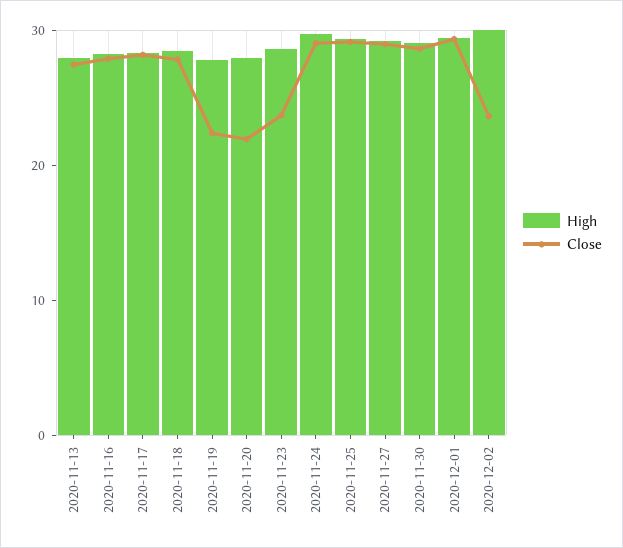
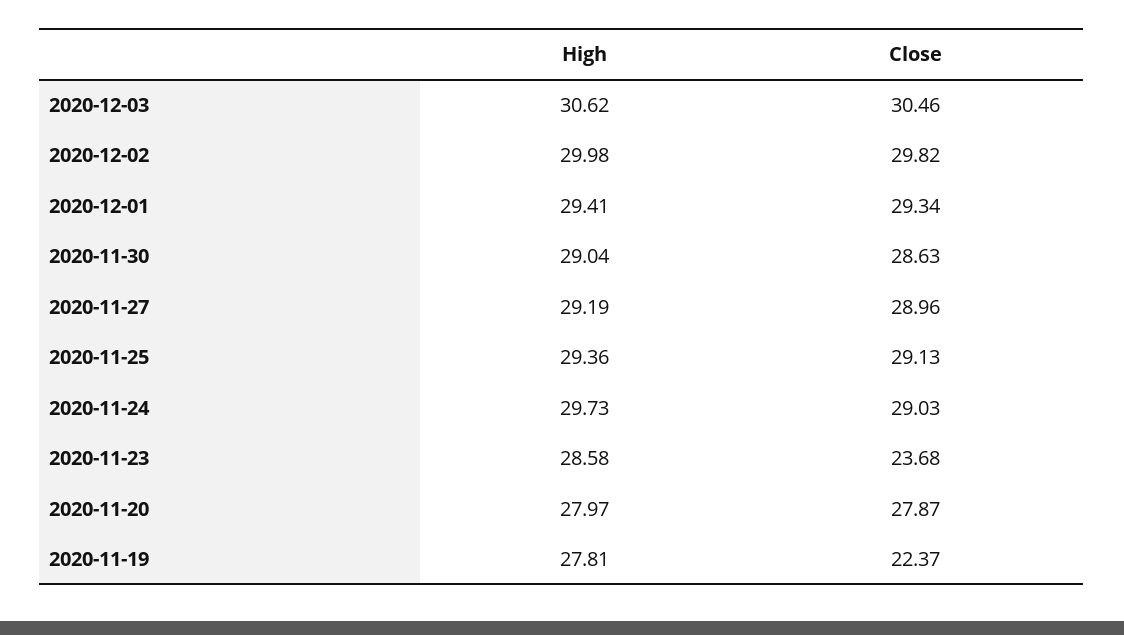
High, 2020-11-13: 28 -> none
Close, 2020-11-13: 28 -> none
High, 2020-11-16: 28 -> none
Close, 2020-11-16: 28 -> none
High, 2020-11-17: 28 -> none
Close, 2020-11-17: 28 -> none
High, 2020-11-18: 28 -> none
Close, 2020-11-18: 28 -> none
Close, 2020-11-20: 22 -> 27.87
Close, 2020-12-02: 24 -> 29.82
High, 2020-12-03: none -> 30.62
Close, 2020-12-03: none -> 30.46

